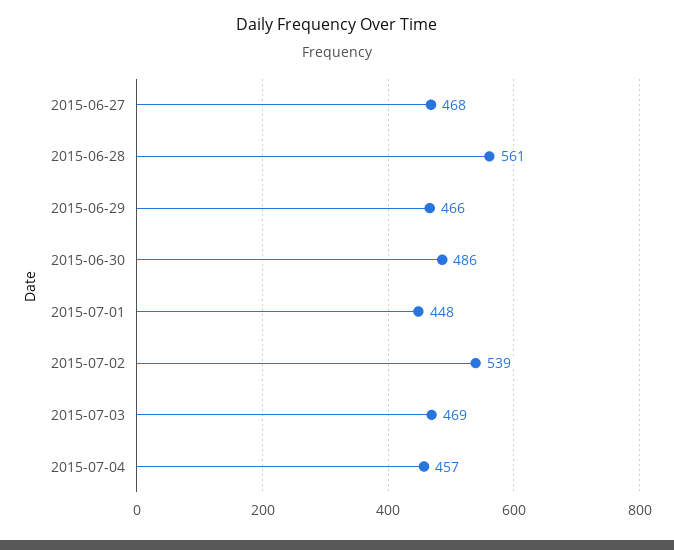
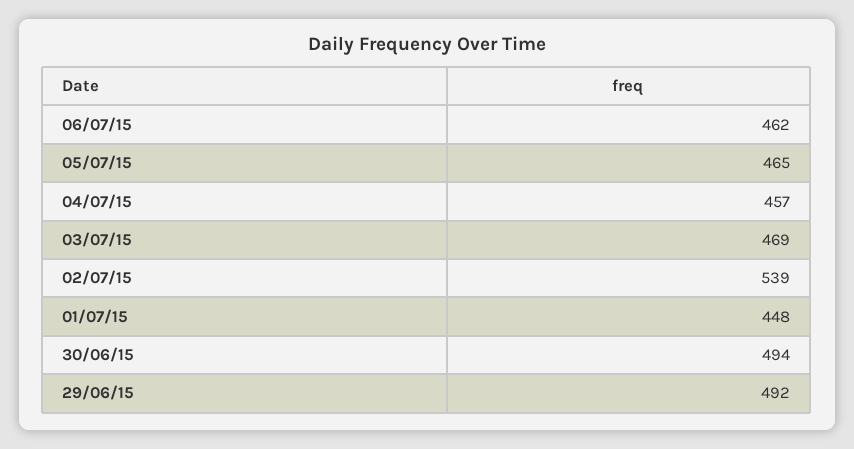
2015-06-27: 468 -> none
2015-06-28: 561 -> none
2015-06-29: 466 -> 492
2015-06-30: 486 -> 494
06/07/15: none -> 462
05/07/15: none -> 465

